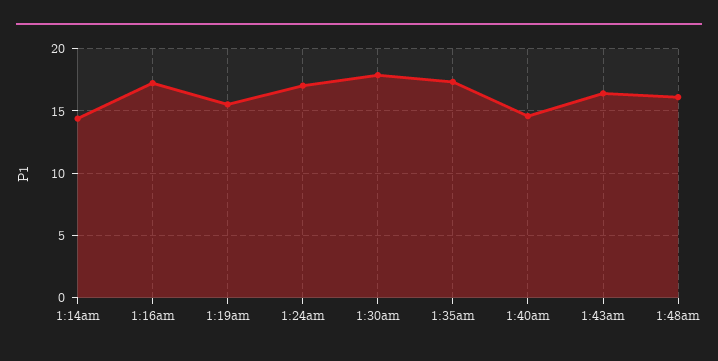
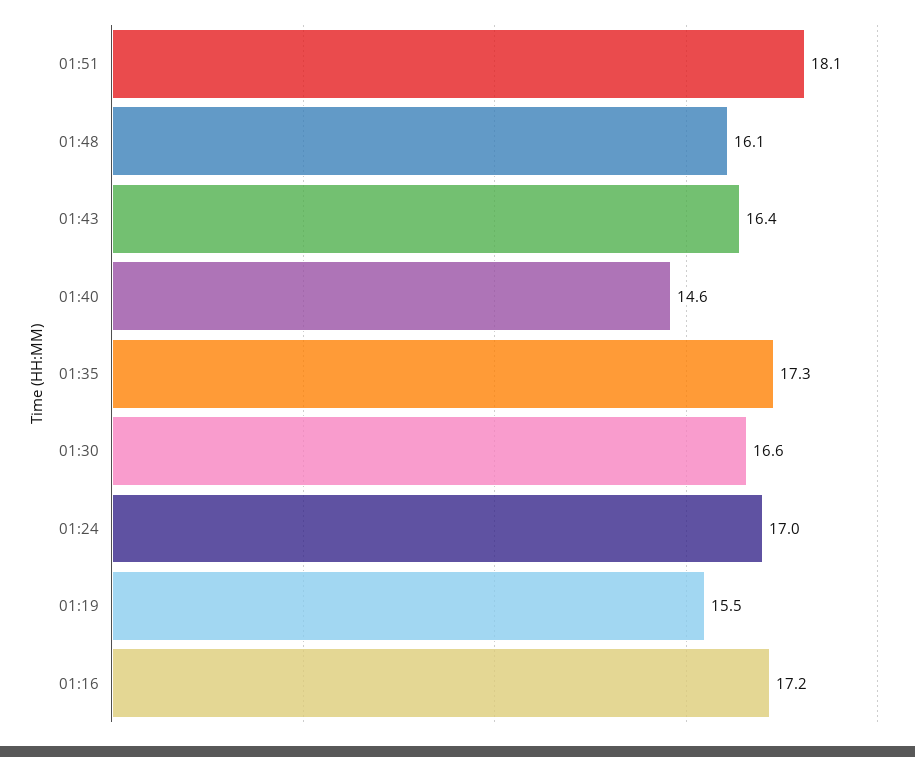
1:14am: 14.5 -> none
1:30am: 18 -> 16.6
01:51: none -> 18.1

